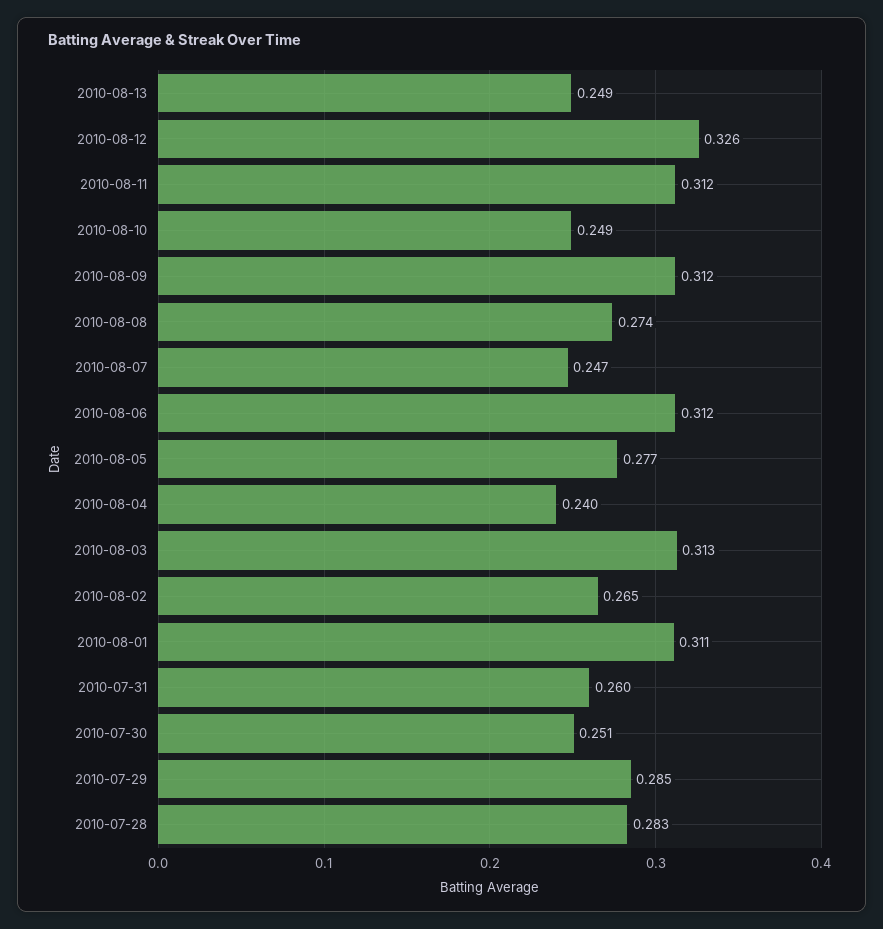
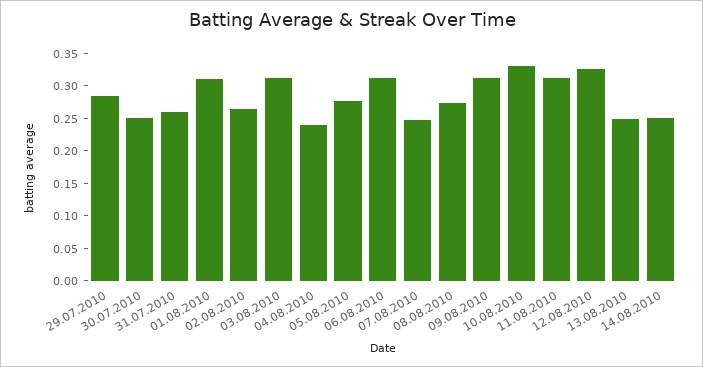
2010-08-10: 0.249 -> 0.325
2010-07-28: 0.283 -> none
14.08.2010: none -> 0.25

